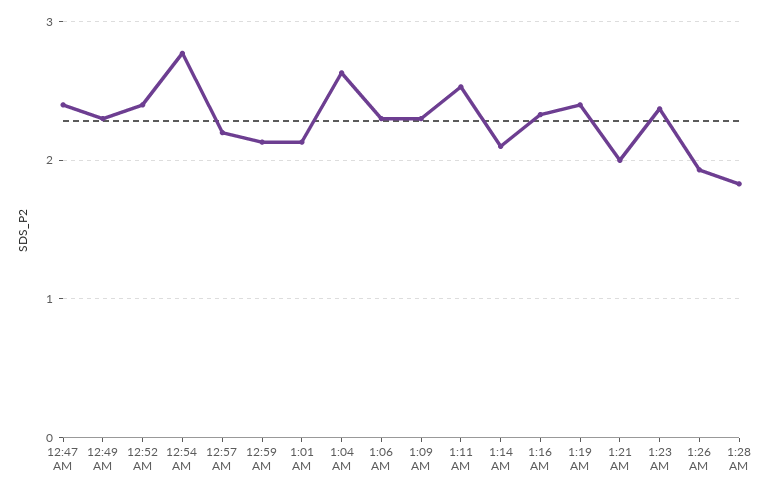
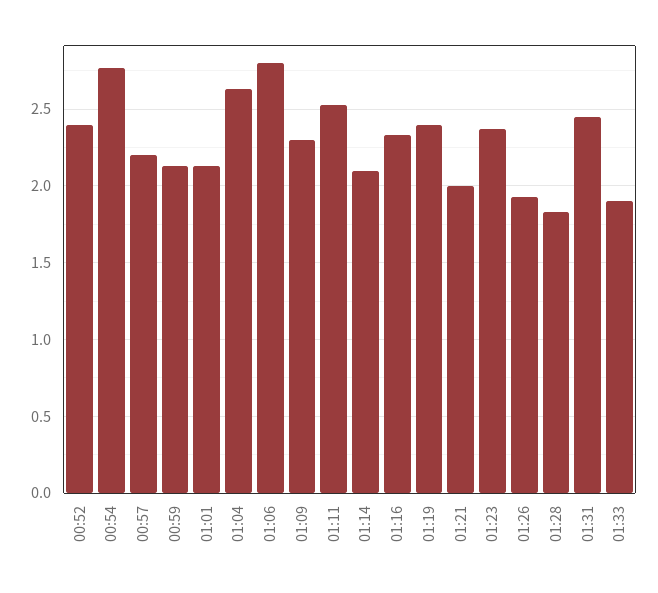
12:47 AM: 2.4 -> none
12:49 AM: 2.3 -> none
1:06 AM: 2.3 -> 2.8
01:31: none -> 2.45
01:33: none -> 1.9

